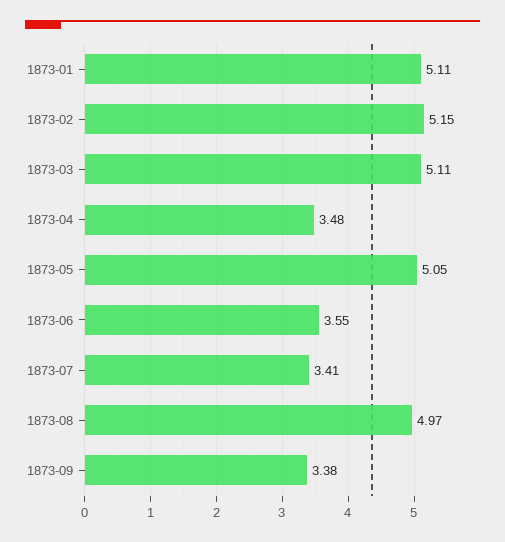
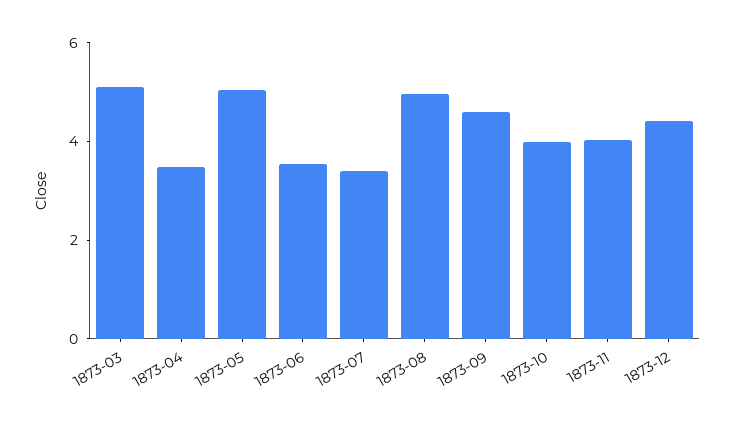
1873-01: 5.11 -> none
1873-02: 5.15 -> none
1873-09: 3.38 -> 4.5
1873-10: none -> 4
1873-11: none -> 4
1873-12: none -> 4.5

